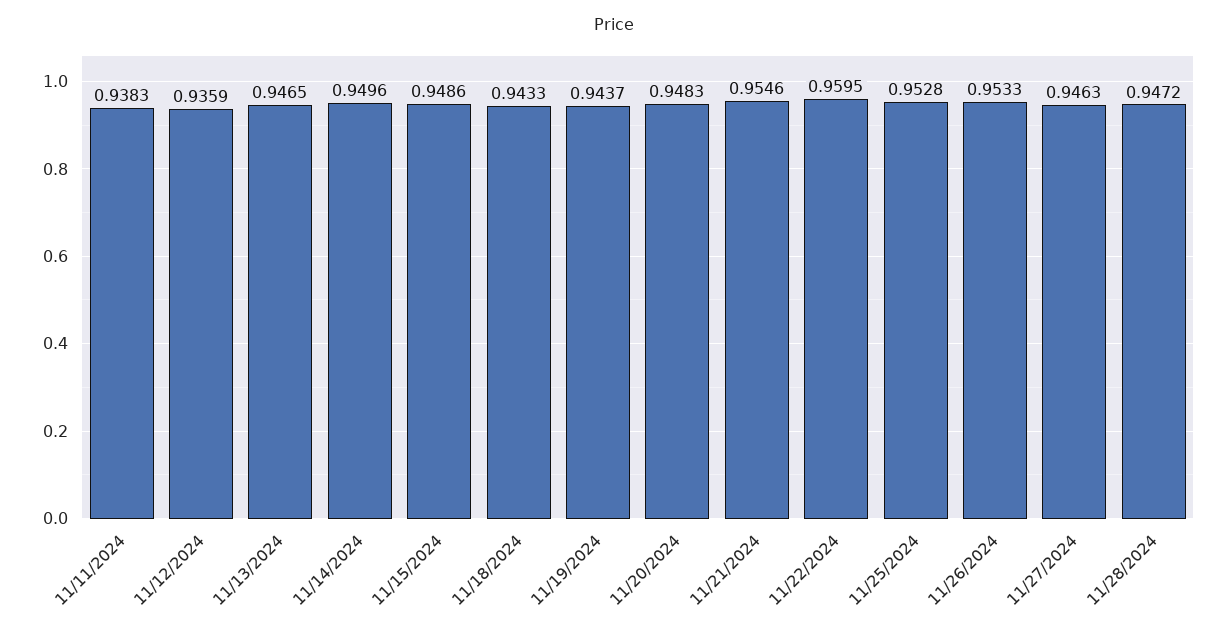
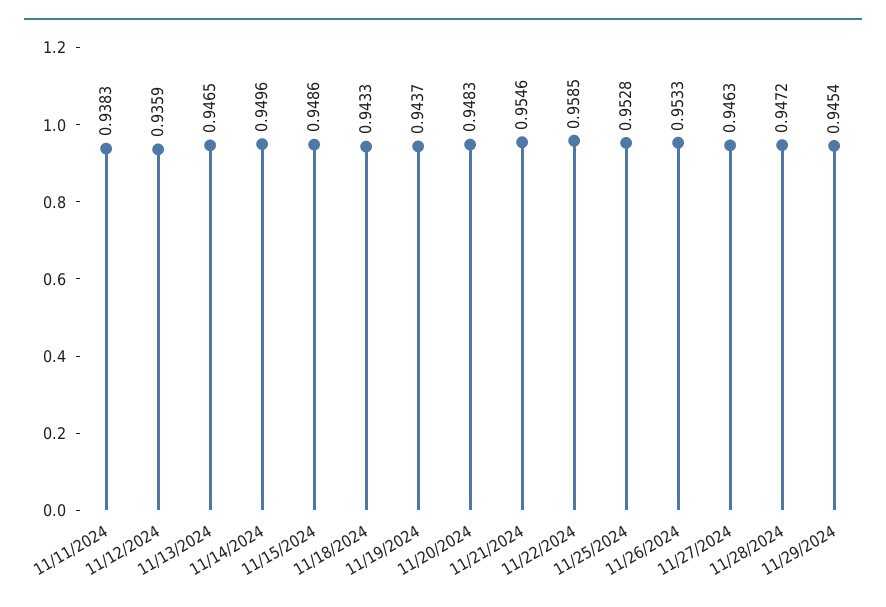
11/22/2024: 0.9595 -> 0.9585
11/29/2024: none -> 0.9454

